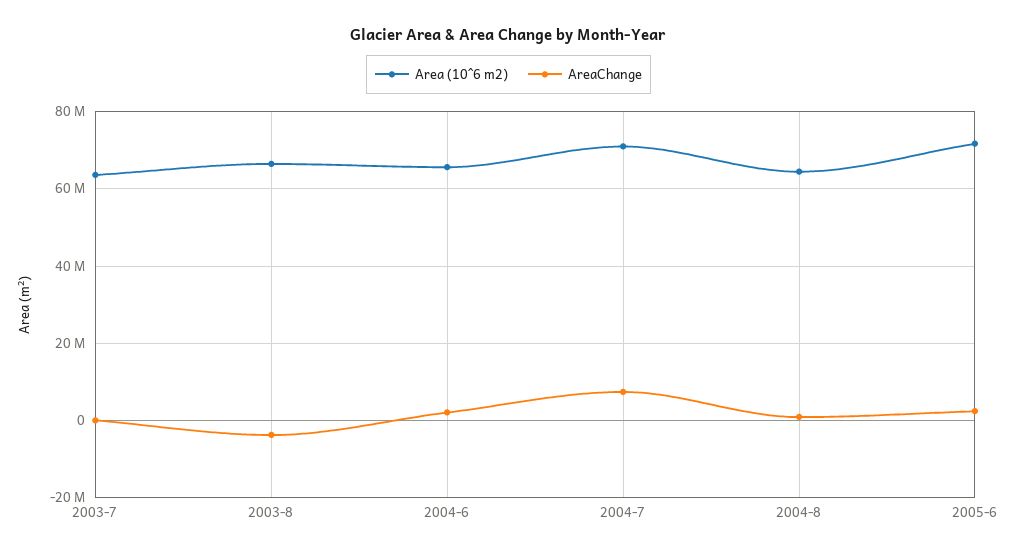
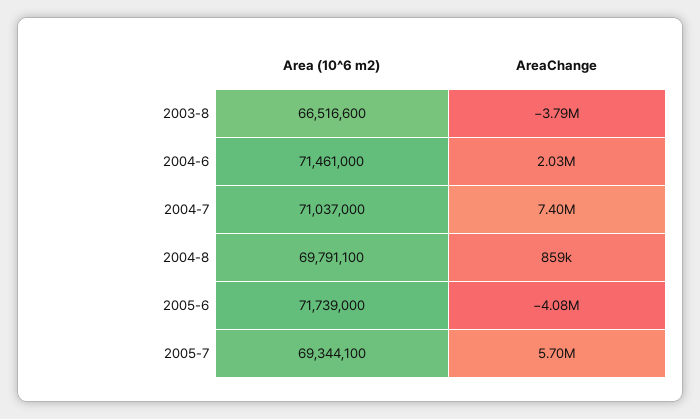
Area (10^6 m2), 2003-7: 64000000 -> none
AreaChange, 2003-7: 0 -> none
Area (10^6 m2), 2004-6: 66000000 -> 71461000
Area (10^6 m2), 2004-8: 64000000 -> 69791100
AreaChange, 2005-6: 2000000 -> -4080000
Area (10^6 m2), 2005-7: none -> 69344100
AreaChange, 2005-7: none -> 5700000

